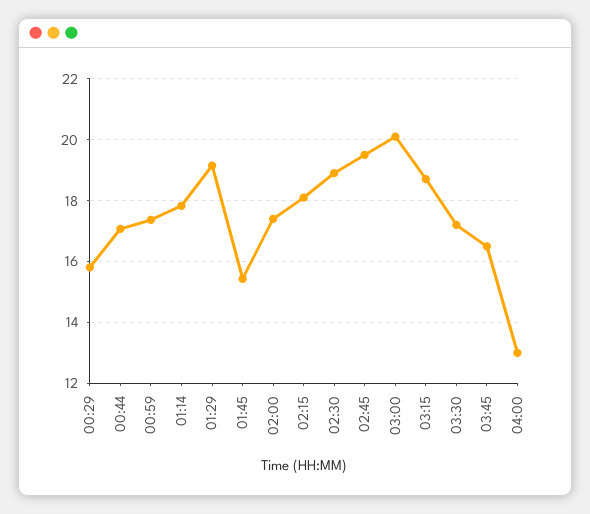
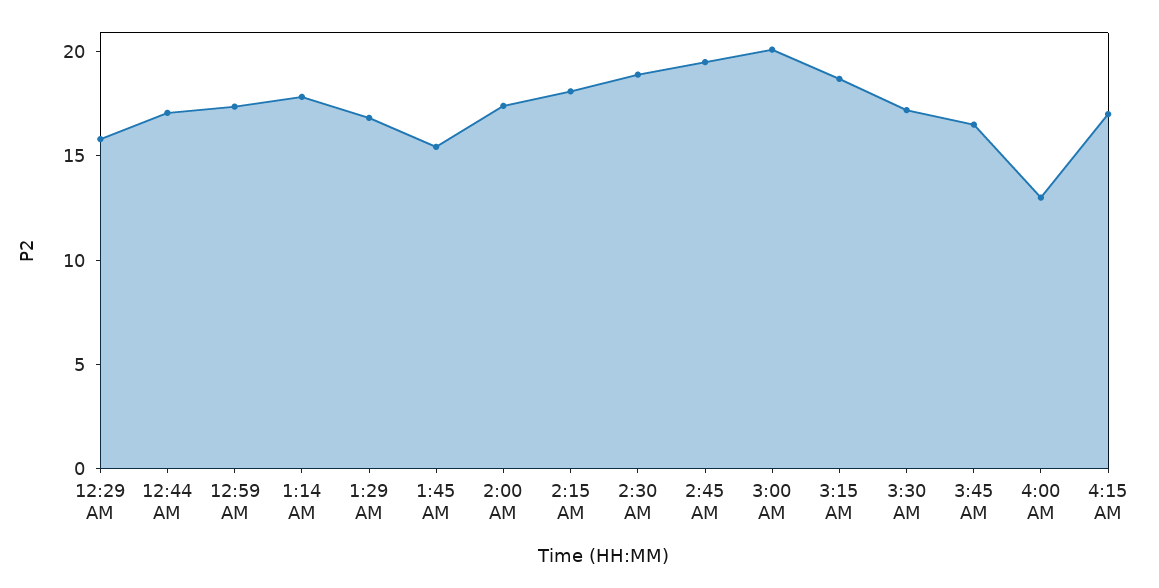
01:29: 19.2 -> 17
4:15 AM: none -> 17

